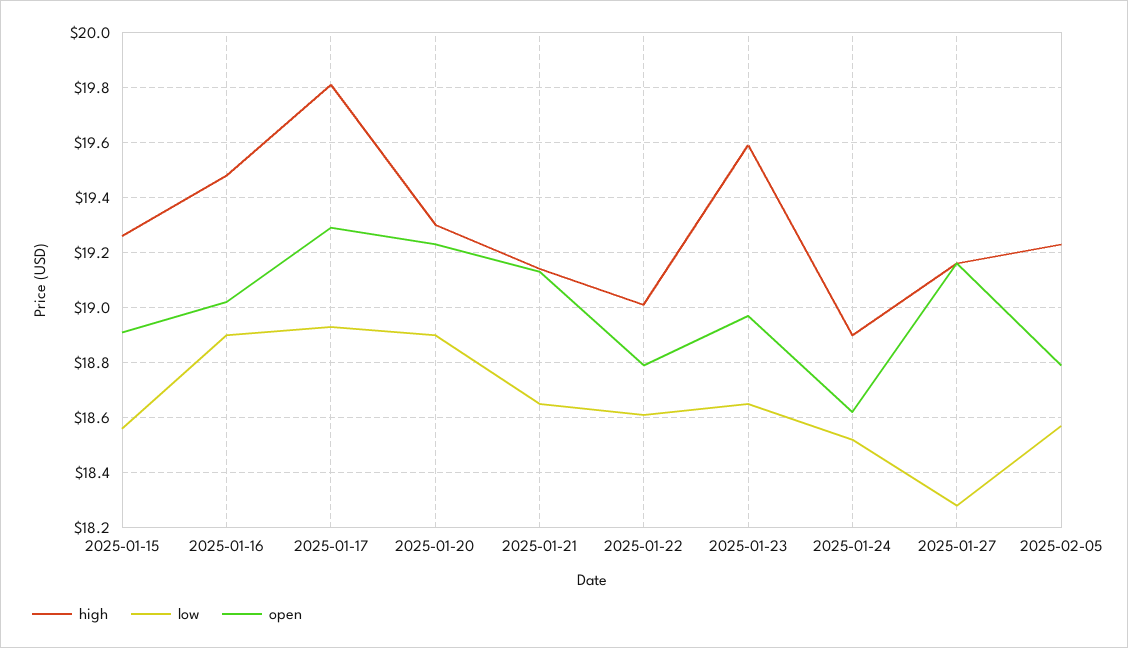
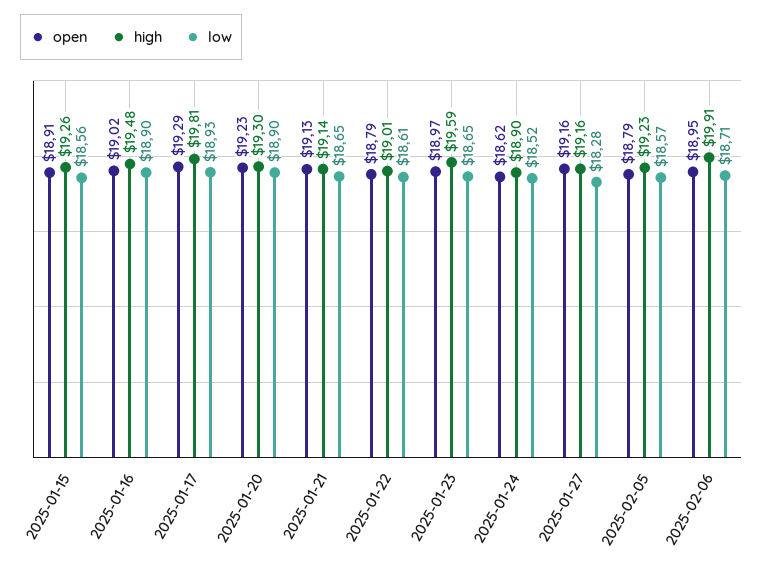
open, 2025-02-06: none -> 18.95
high, 2025-02-06: none -> 19.91
low, 2025-02-06: none -> 18.71

